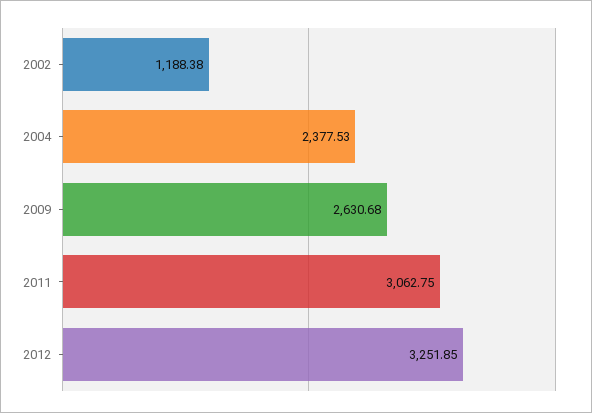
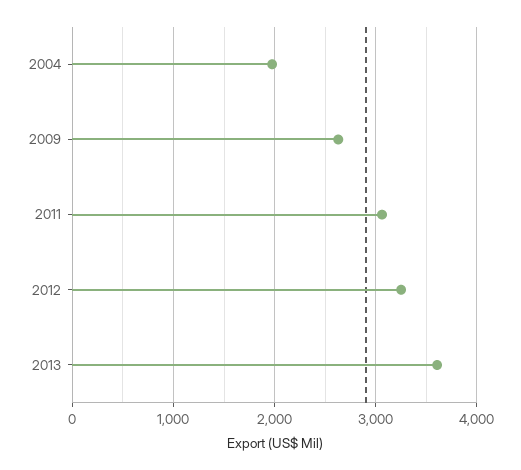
2002: 1188.38 -> none
2004: 2377.53 -> 2000
2013: none -> 3600

